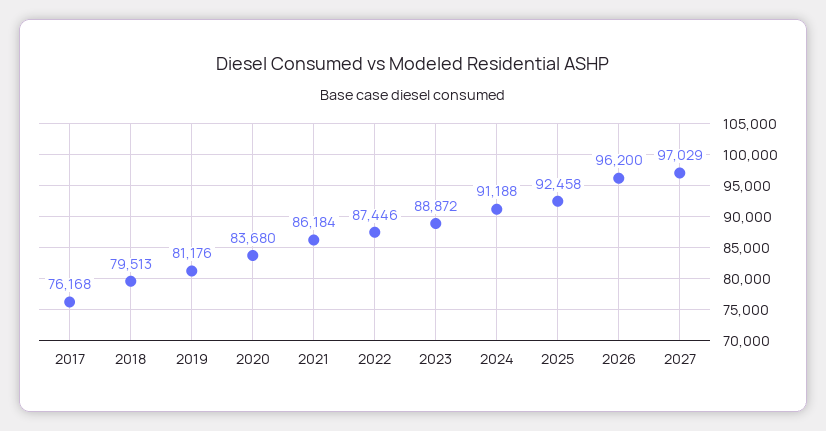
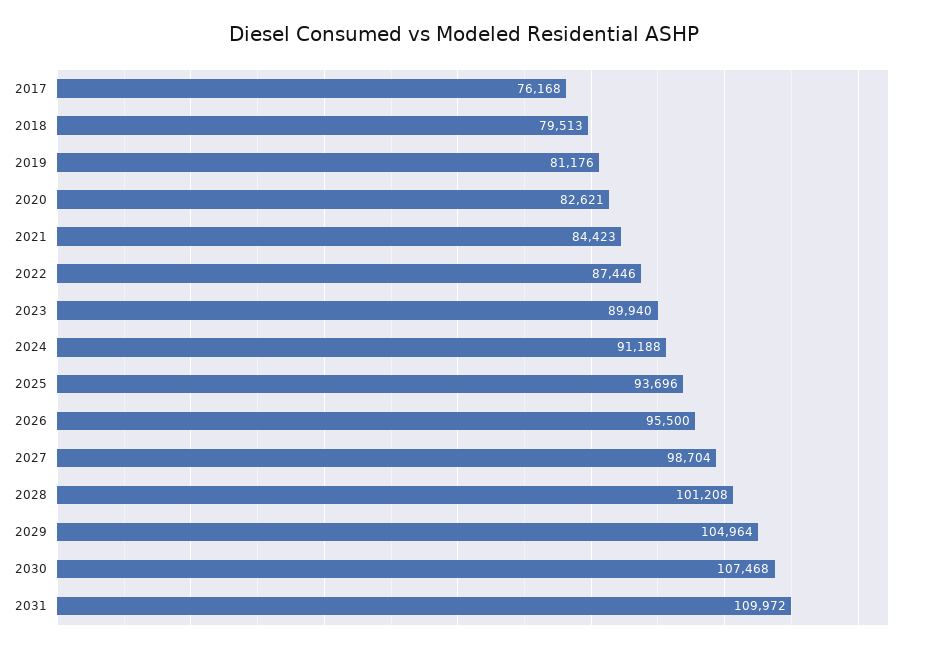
2020: 83680 -> 82621
2021: 86184 -> 84423
2023: 88872 -> 89940
2025: 92458 -> 93696
2026: 96200 -> 95500
2027: 97029 -> 98704
2028: none -> 101208
2029: none -> 104964
2030: none -> 107468
2031: none -> 109972

